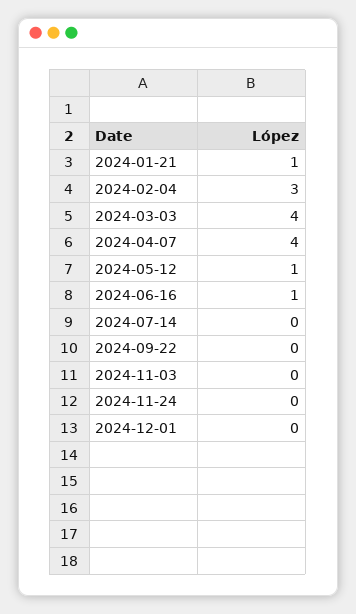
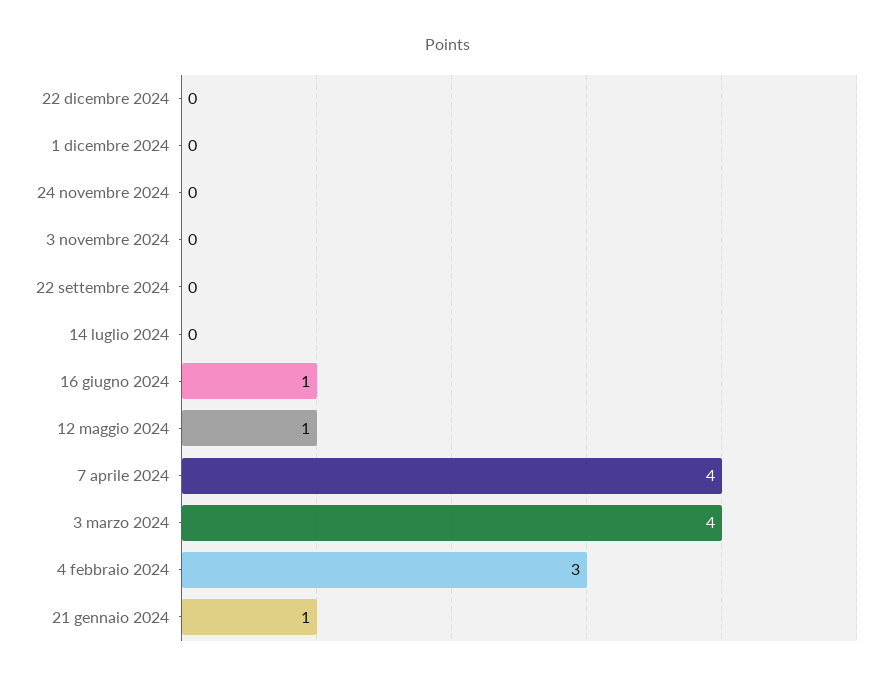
22 dicembre 2024: none -> 0

